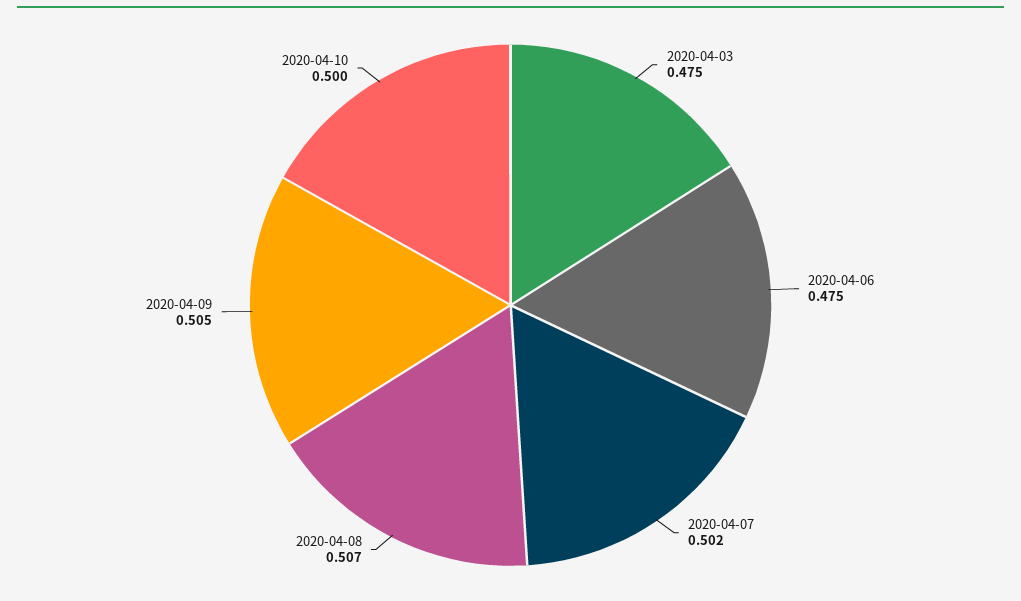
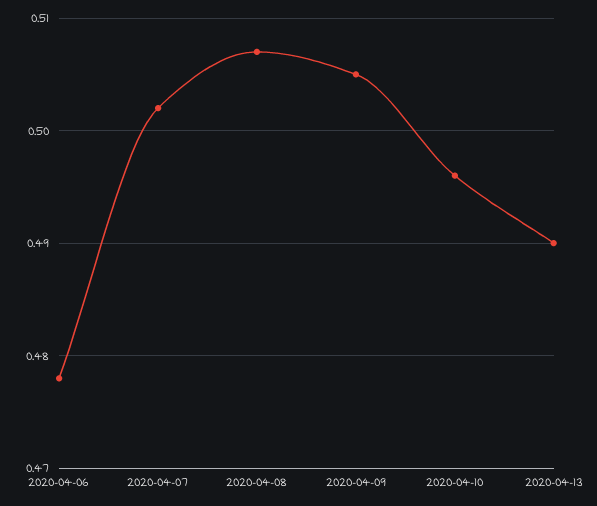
2020-04-03: 0.475 -> none
2020-04-06: 0.475 -> 0.478
2020-04-10: 0.5 -> 0.496
2020-04-13: none -> 0.49

